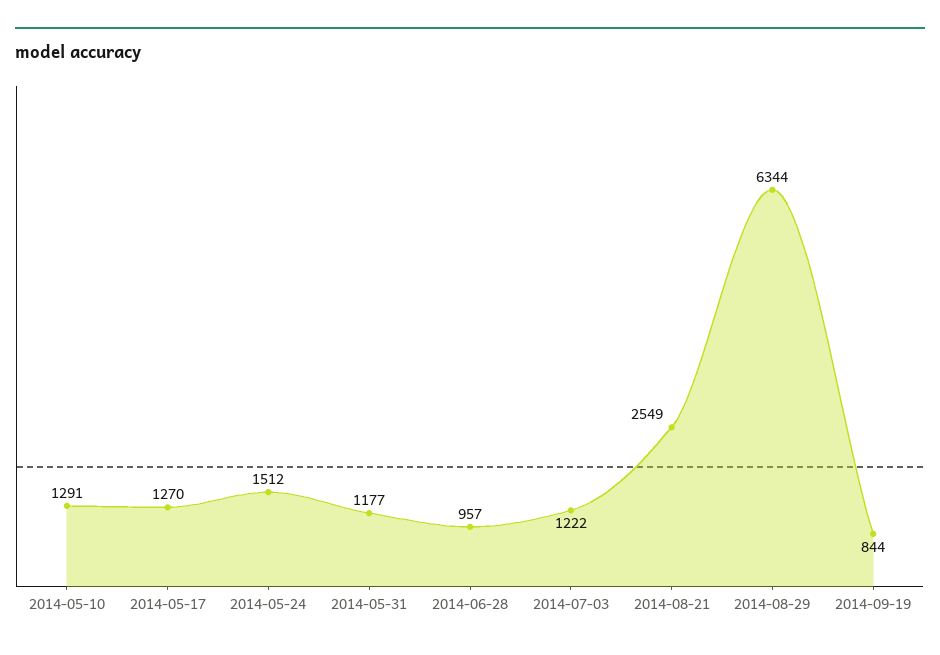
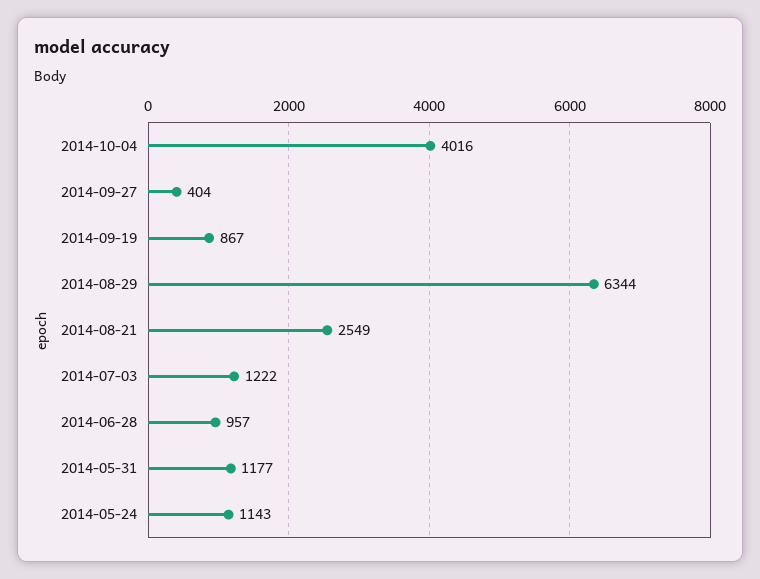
2014-05-10: 1291 -> none
2014-05-17: 1270 -> none
2014-05-24: 1512 -> 1143
2014-09-19: 844 -> 867
2014-10-04: none -> 4016
2014-09-27: none -> 404

